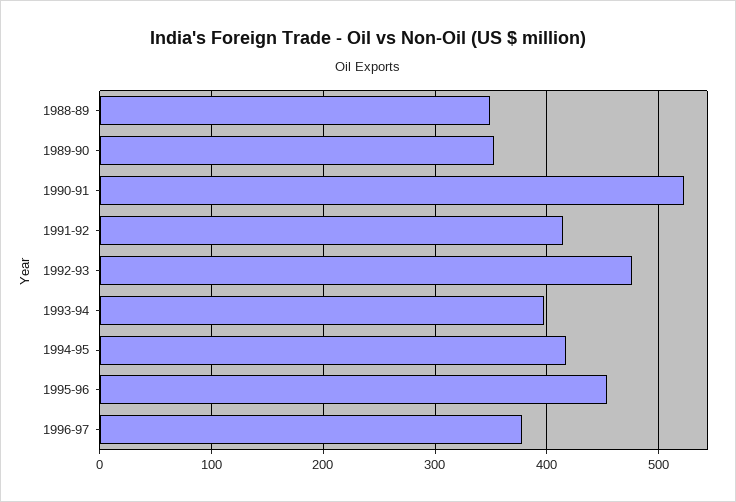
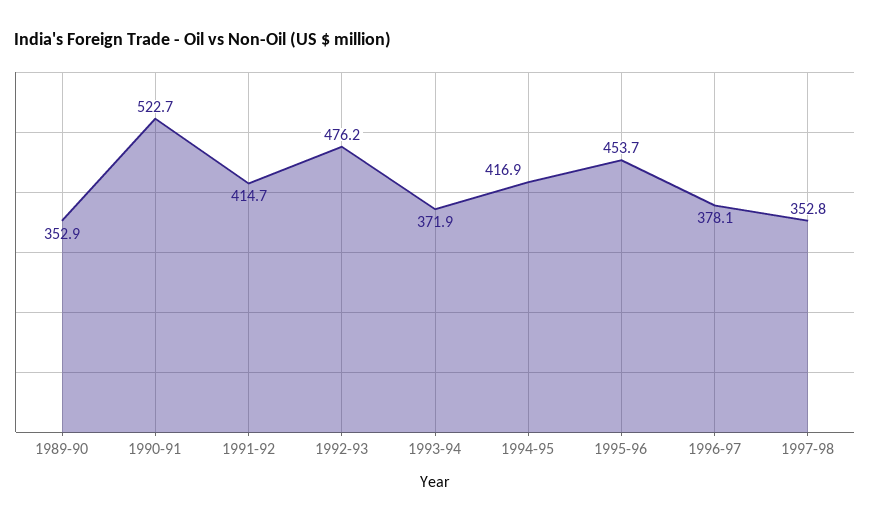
1988-89: 350 -> none
1993-94: 400 -> 371.9
1997-98: none -> 352.8

